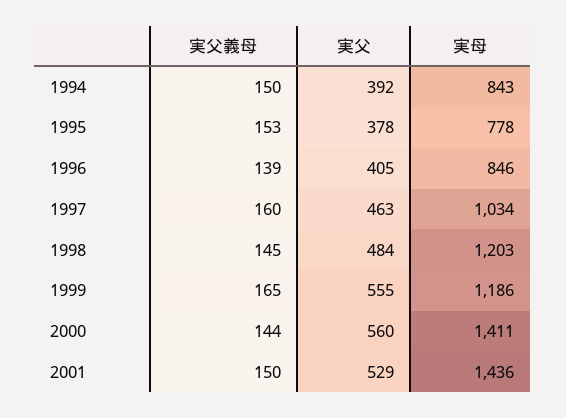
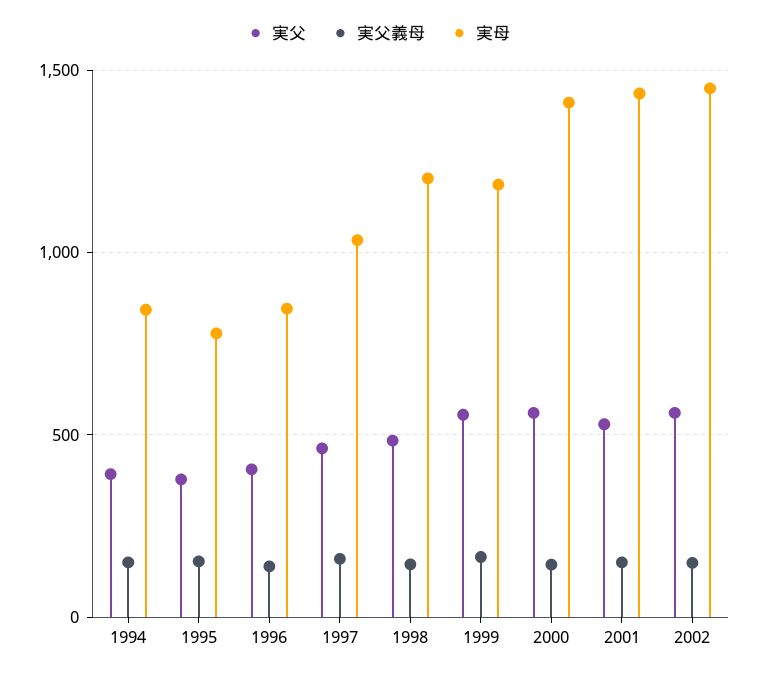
実父, 2002: none -> 550
実父義母, 2002: none -> 150
実母, 2002: none -> 1450

